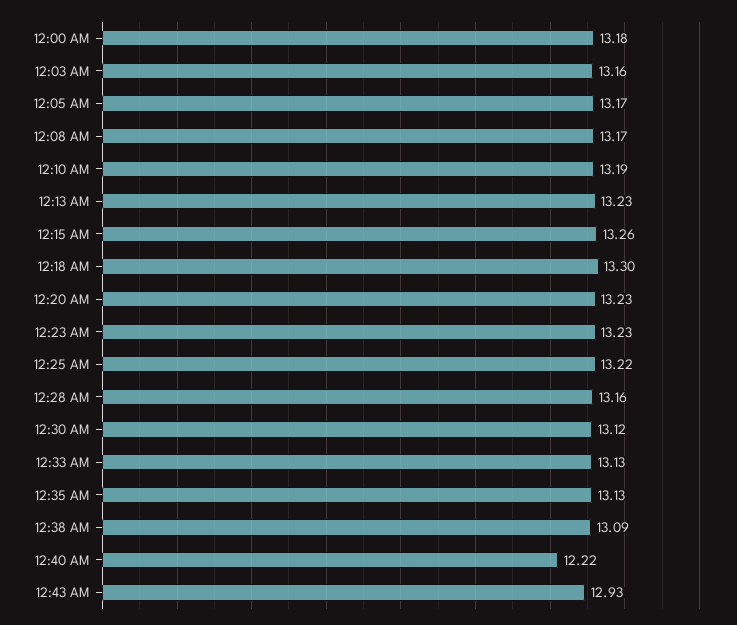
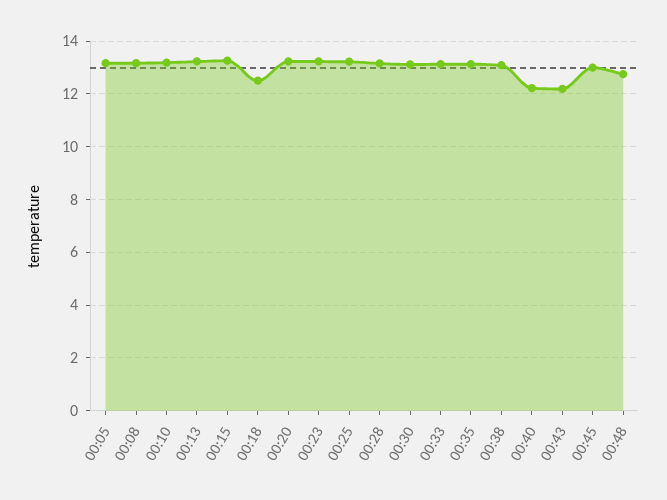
12:00 AM: 13.18 -> none
12:03 AM: 13.16 -> none
12:18 AM: 13.3 -> 12.5
12:43 AM: 12.93 -> 12.25
00:45: none -> 13
00:48: none -> 12.75

